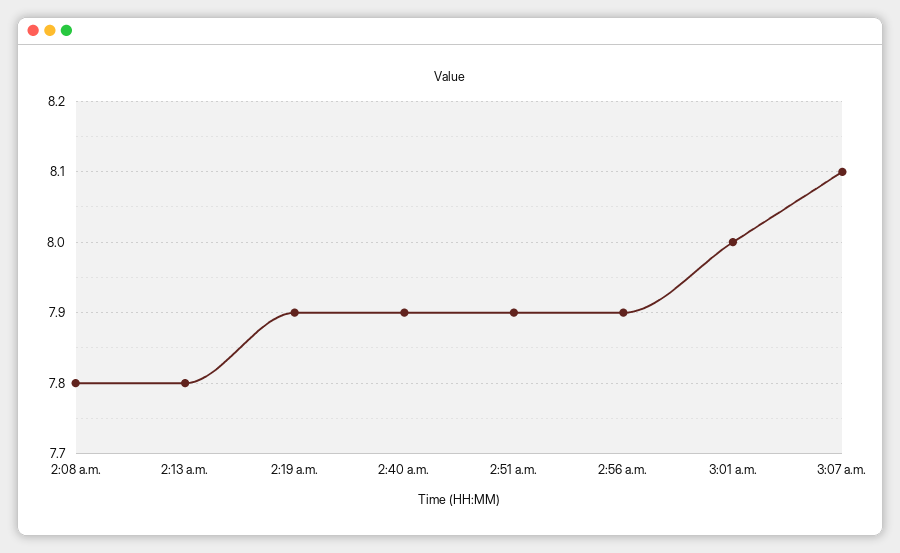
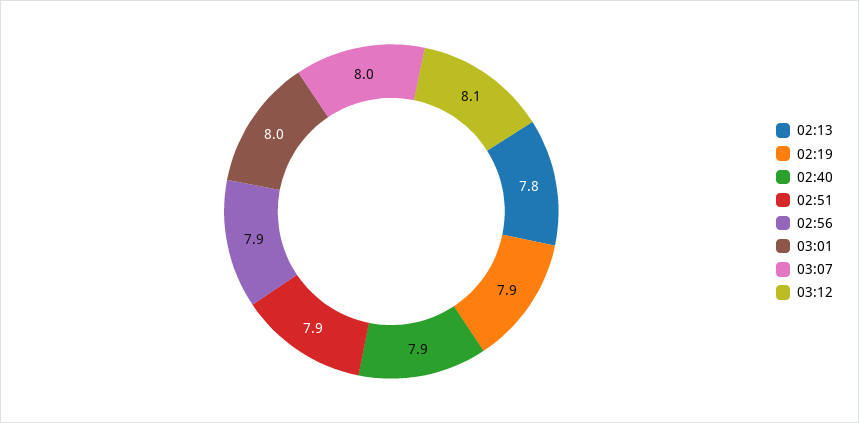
2:08 a.m.: 7.8 -> none
3:07 a.m.: 8.1 -> 8
03:12: none -> 8.1

